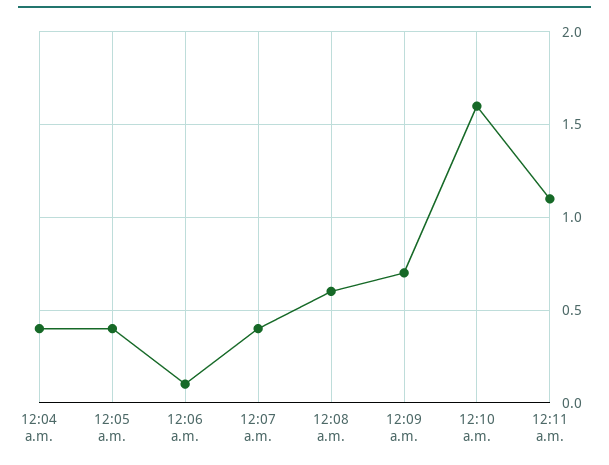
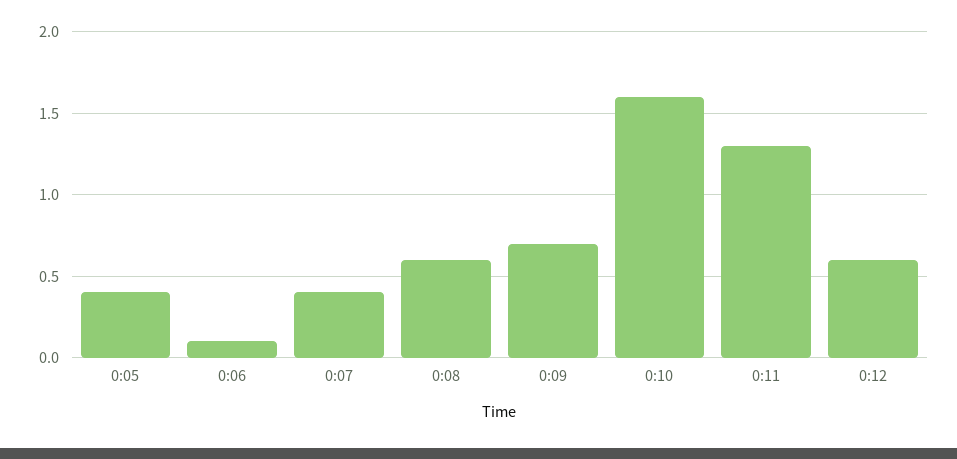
12:04 a.m.: 0.4 -> none
12:11 a.m.: 1.1 -> 1.3
0:12: none -> 0.6

